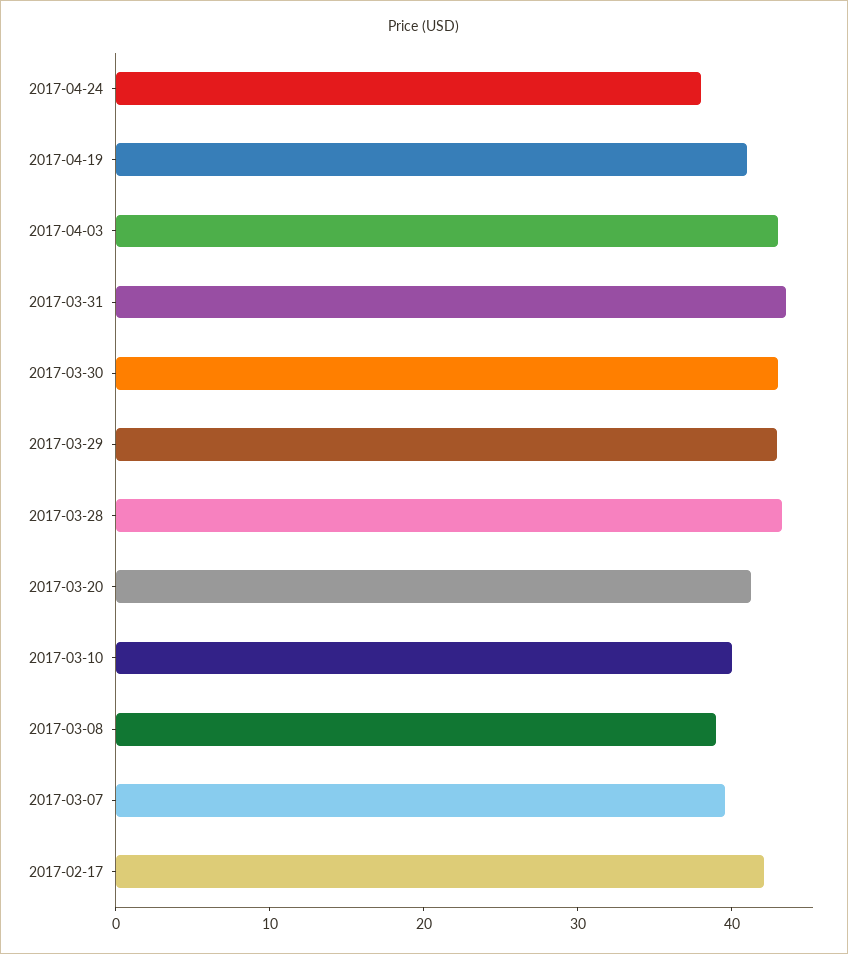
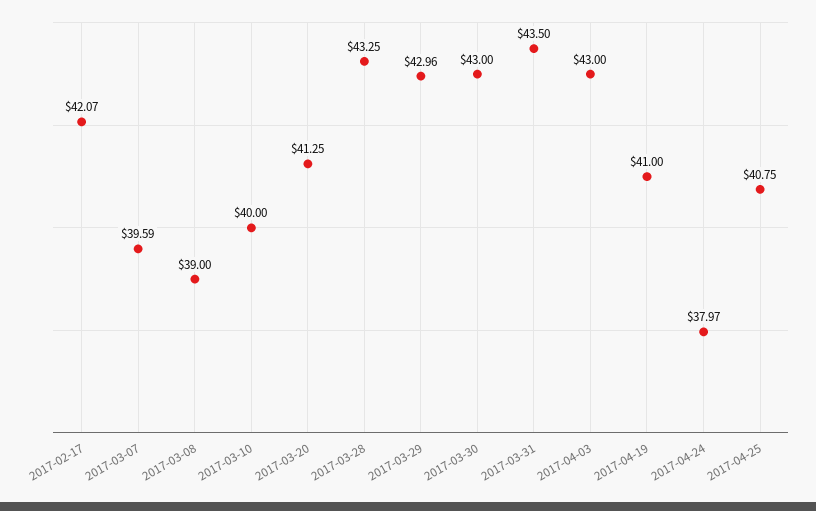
2017-04-25: none -> 40.75

